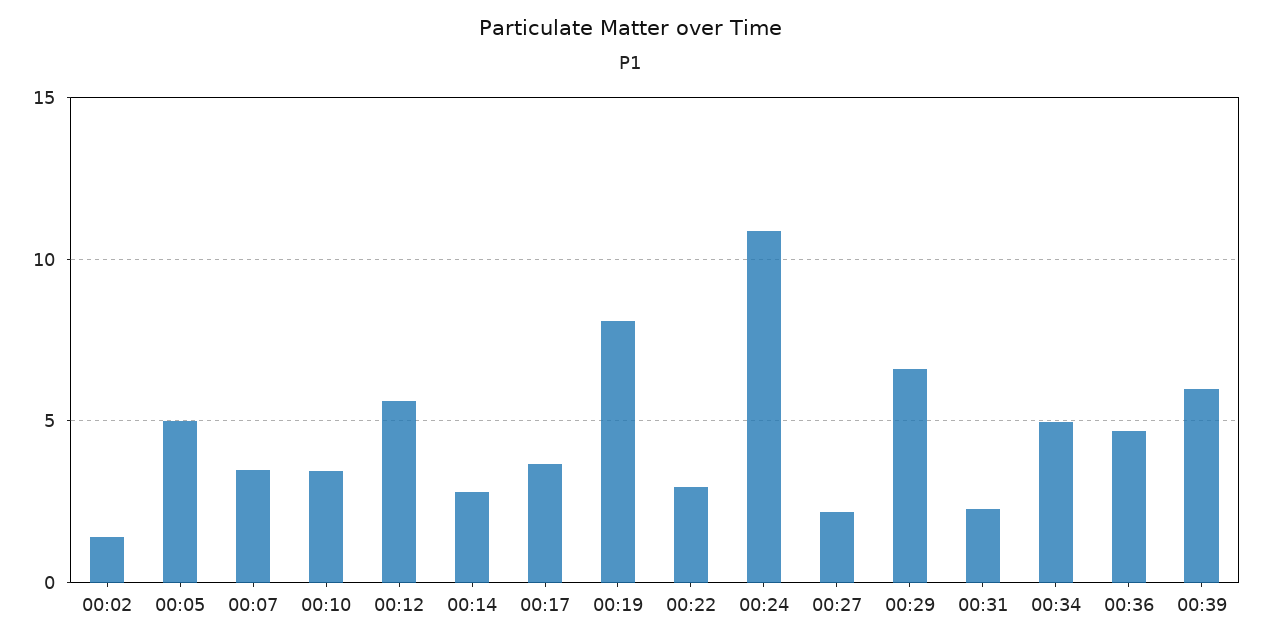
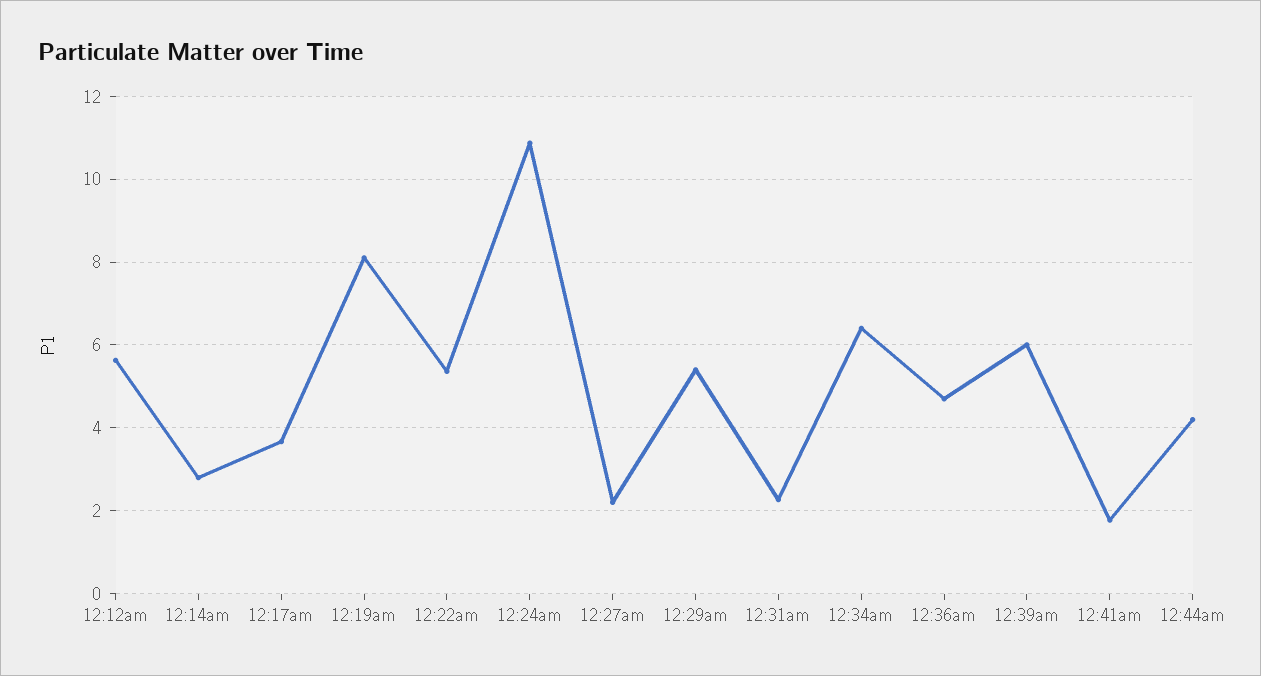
00:02: 1.5 -> none
00:05: 5 -> none
00:07: 3.5 -> none
00:10: 3.5 -> none
00:22: 3 -> 5.4
00:29: 6.5 -> 5.4
00:34: 5 -> 6.4
12:41am: none -> 1.8
12:44am: none -> 4.2

